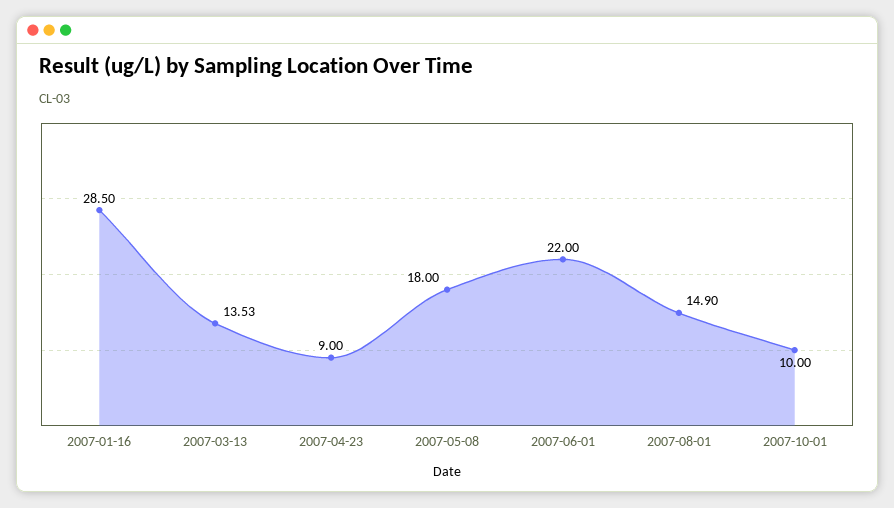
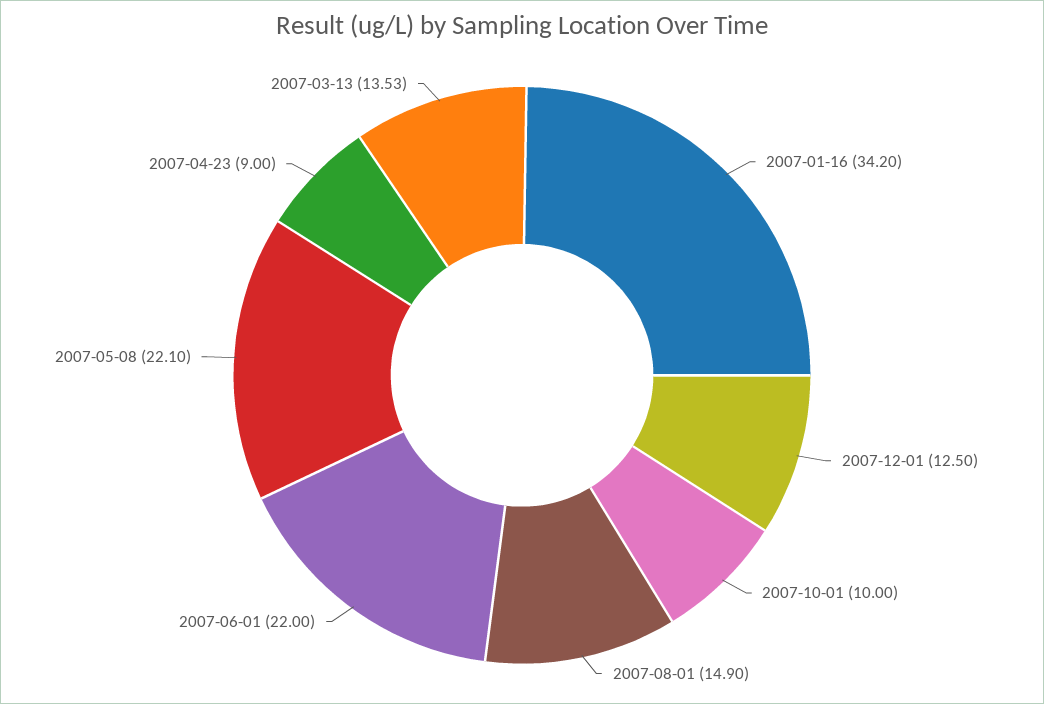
2007-01-16: 28.5 -> 34.2
2007-05-08: 18 -> 22.1
2007-12-01: none -> 12.5

